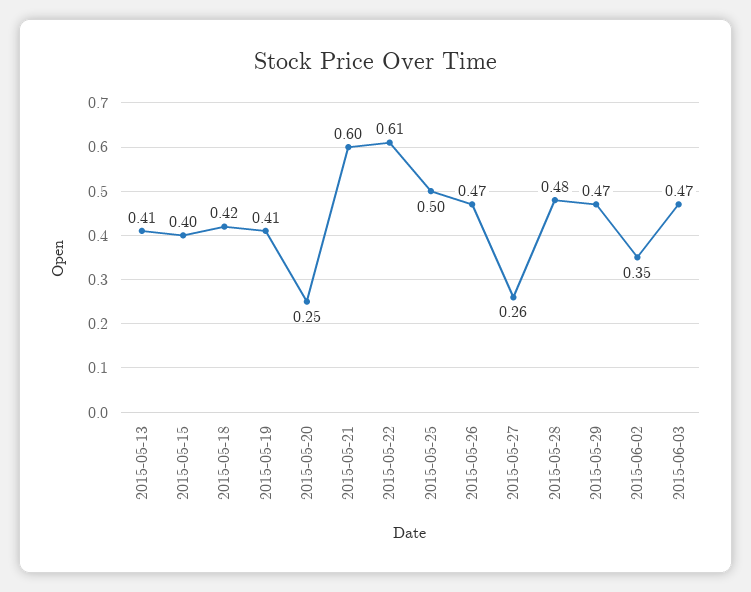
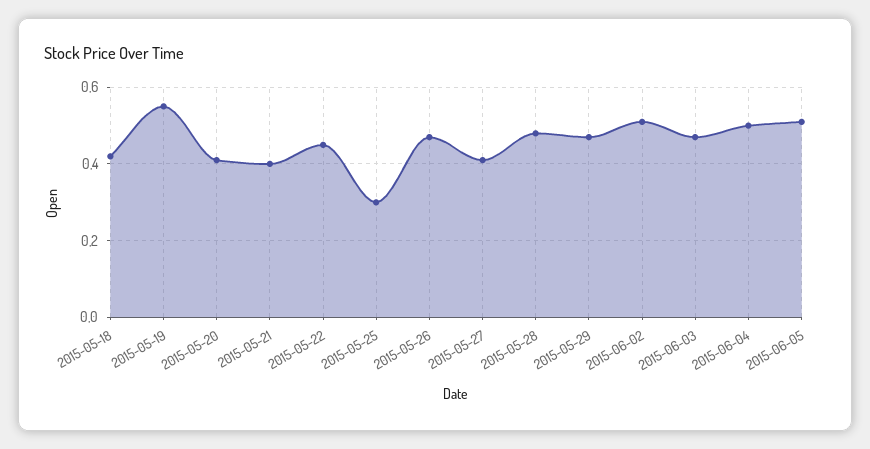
2015-05-13: 0.41 -> none
2015-05-15: 0.4 -> none
2015-05-19: 0.41 -> 0.55
2015-05-20: 0.25 -> 0.4
2015-05-21: 0.6 -> 0.4
2015-05-22: 0.61 -> 0.45
2015-05-25: 0.5 -> 0.3
2015-05-27: 0.26 -> 0.4
2015-06-02: 0.35 -> 0.5
2015-06-04: none -> 0.5
2015-06-05: none -> 0.5

